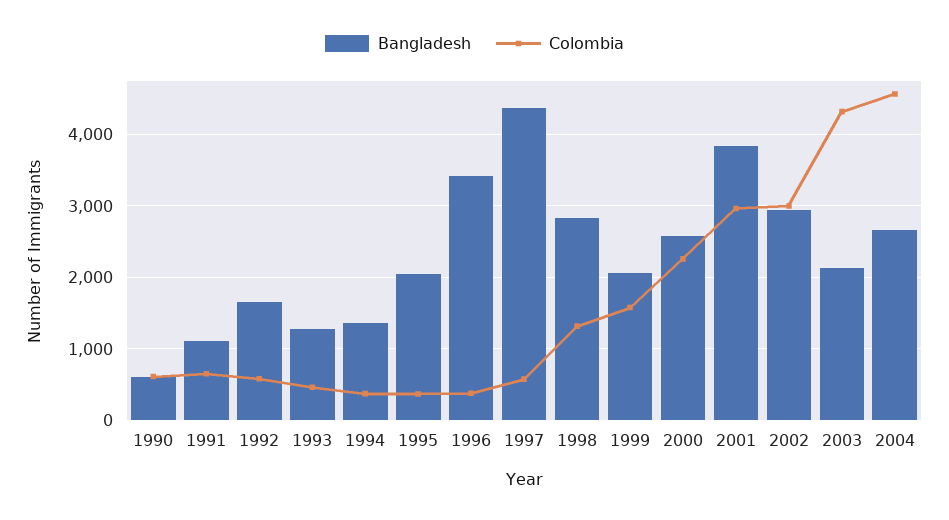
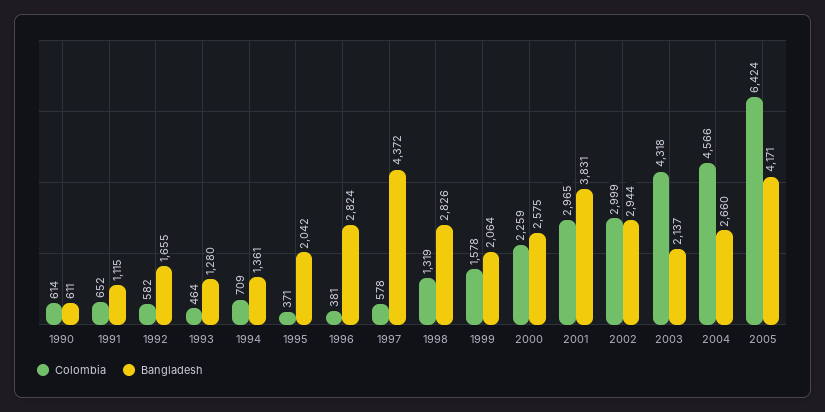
Colombia, 1994: 400 -> 709
Bangladesh, 1996: 3400 -> 2824
Colombia, 2005: none -> 6424
Bangladesh, 2005: none -> 4171

